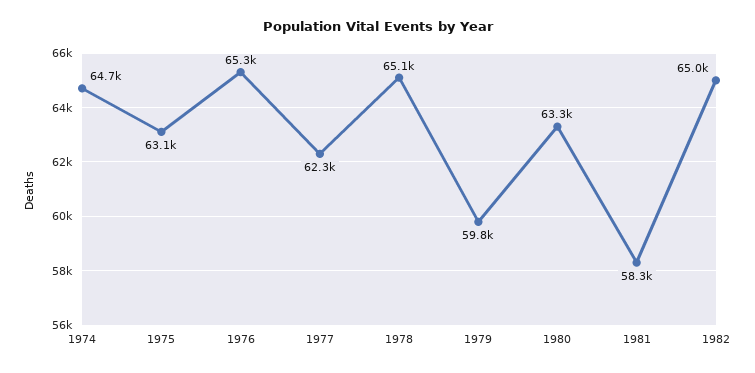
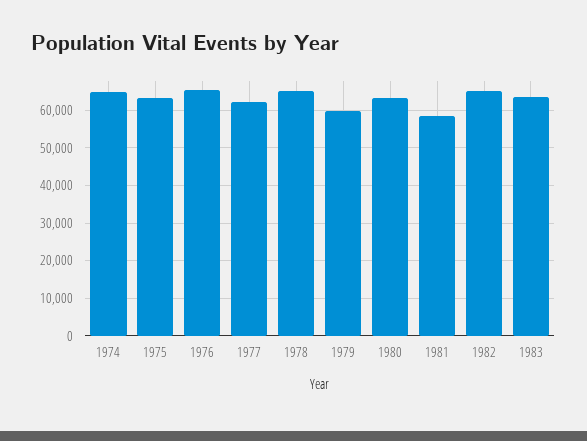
1983: none -> 64000

